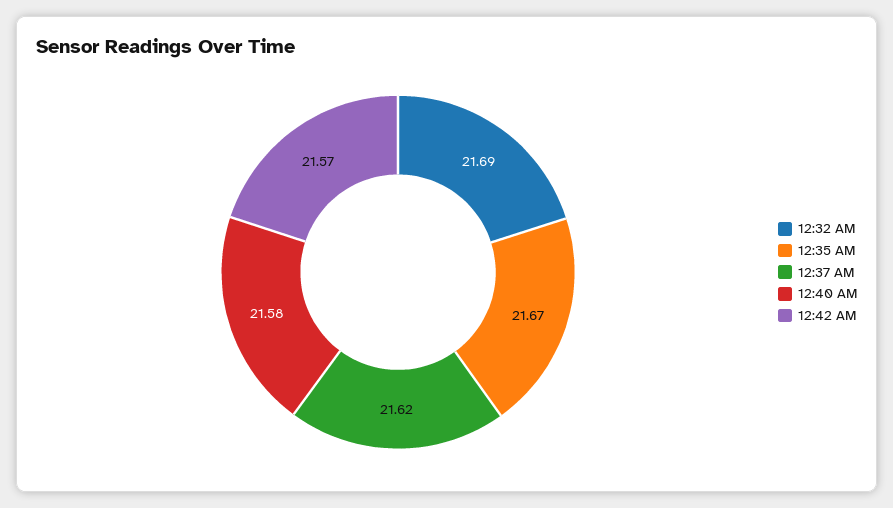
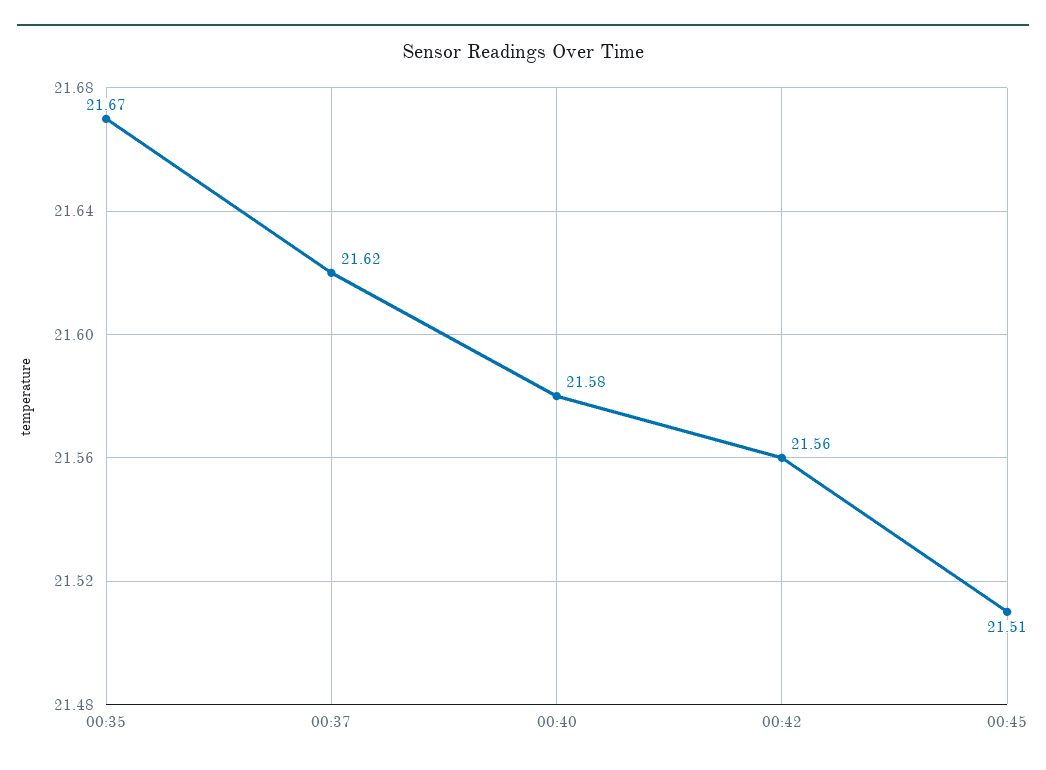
12:32 AM: 21.69 -> none
12:42 AM: 21.57 -> 21.56
00:45: none -> 21.51

